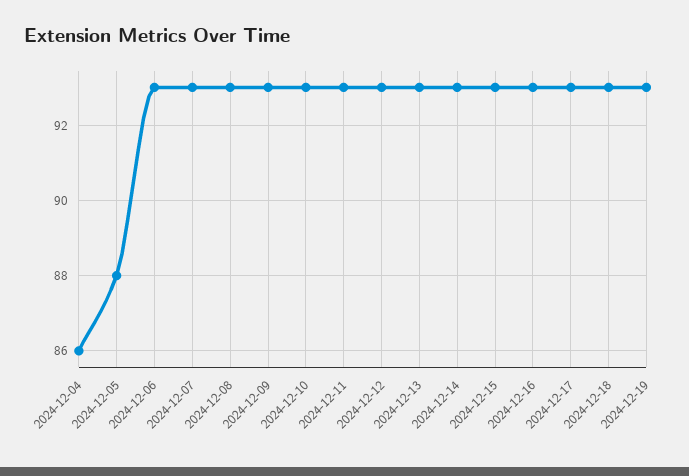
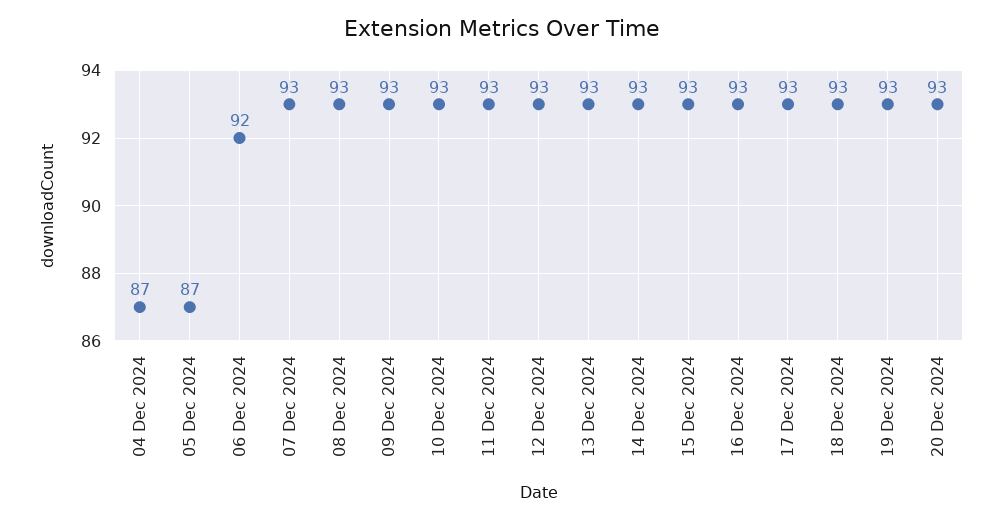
2024-12-04: 86 -> 87
2024-12-05: 88 -> 87
2024-12-06: 93 -> 92
20 Dec 2024: none -> 93

